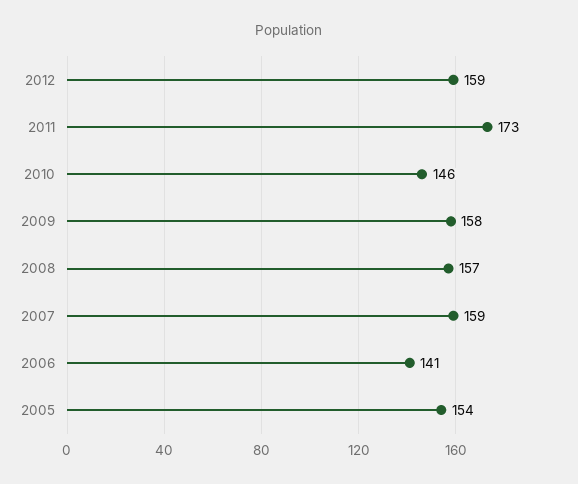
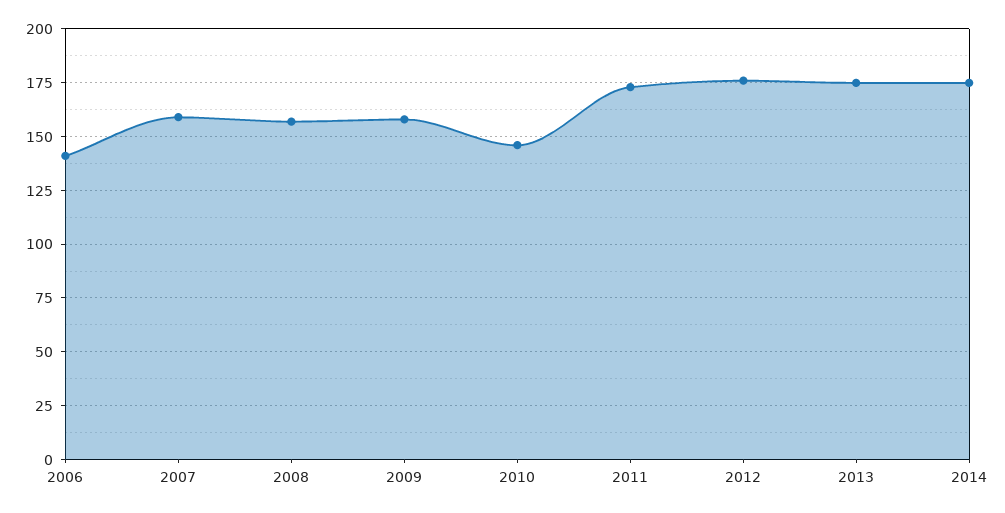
2012: 159 -> 175
2005: 154 -> none
2013: none -> 175
2014: none -> 175

